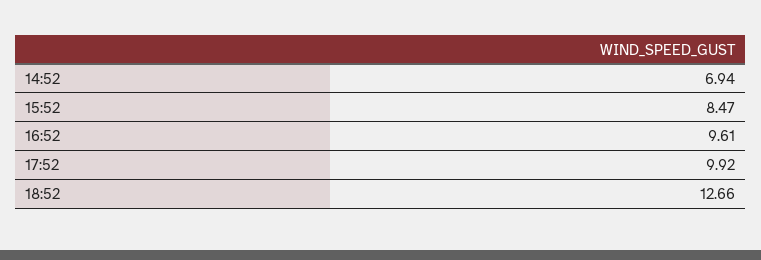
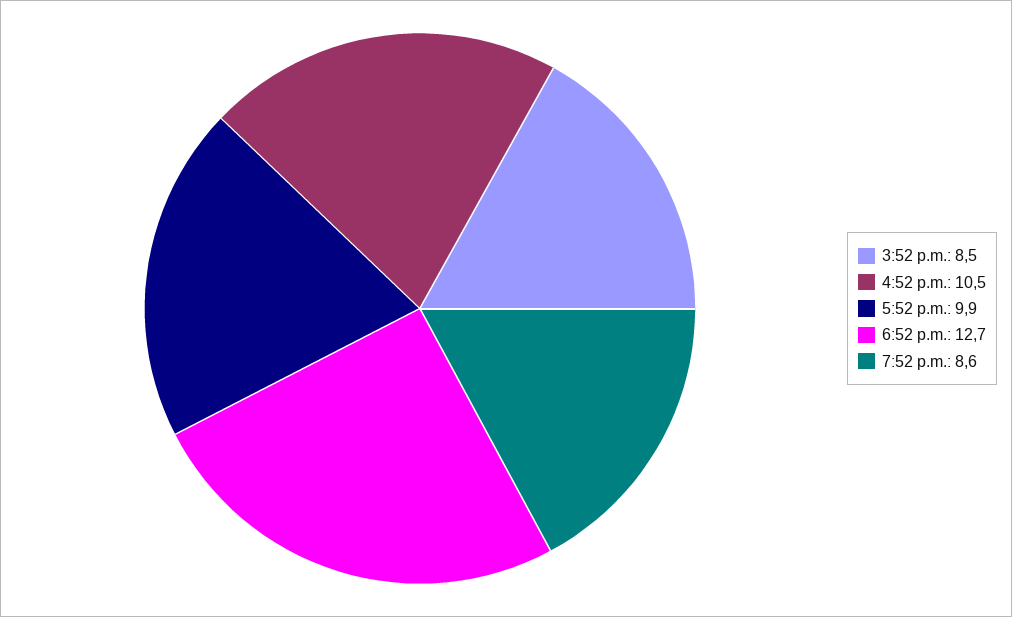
14:52: 6.94 -> none
16:52: 9.61 -> 10.5
7:52 p.m.: none -> 8.6

